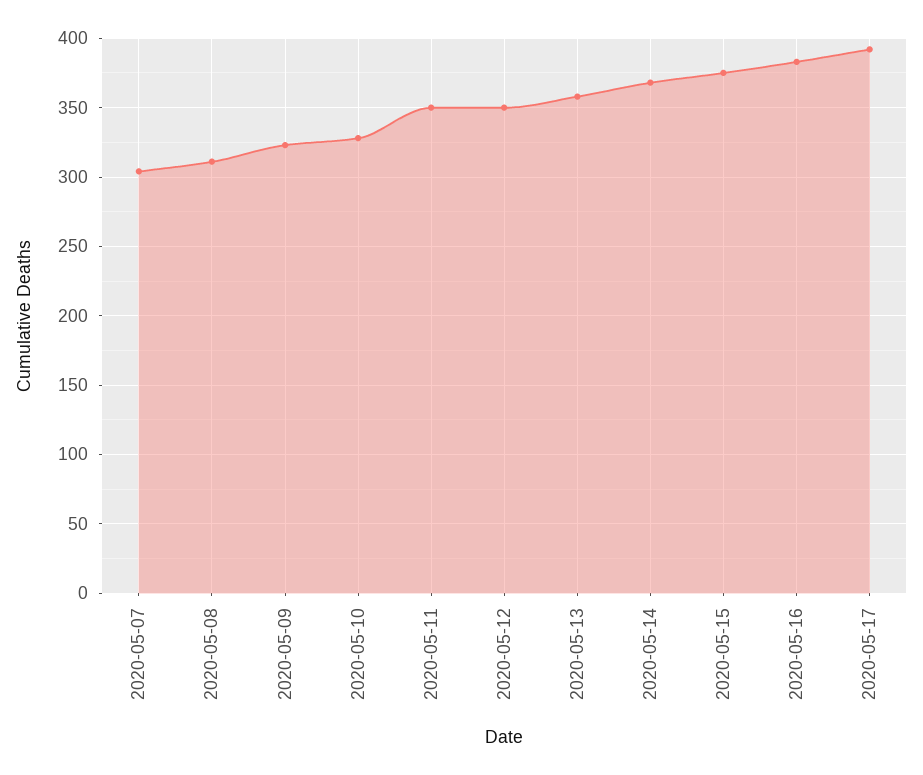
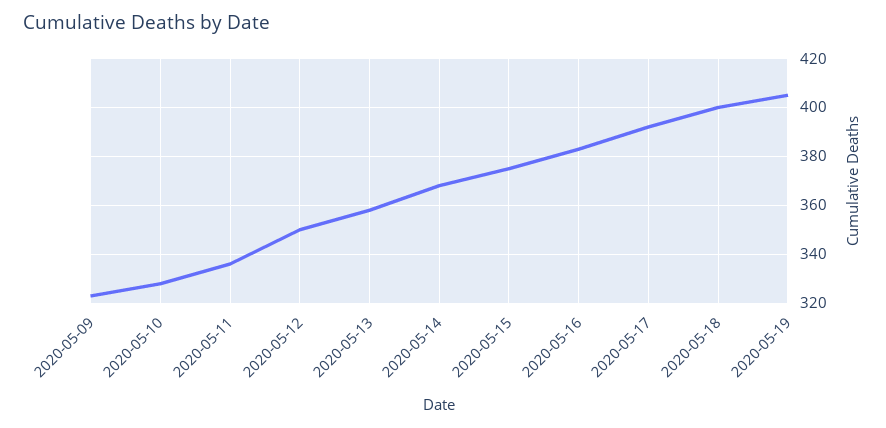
2020-05-07: 305 -> none
2020-05-08: 310 -> none
2020-05-11: 350 -> 335
2020-05-18: none -> 400
2020-05-19: none -> 405

